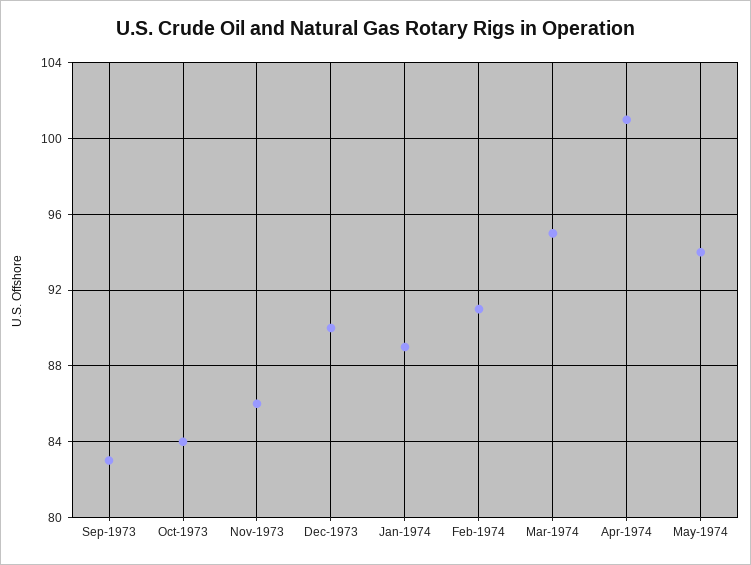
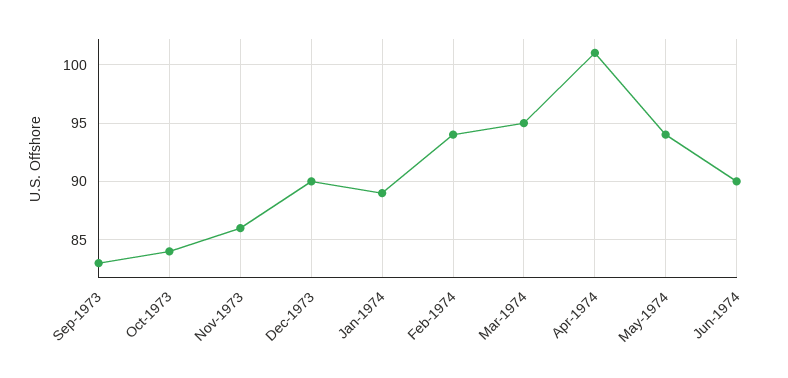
Feb-1974: 91 -> 94
Jun-1974: none -> 90

